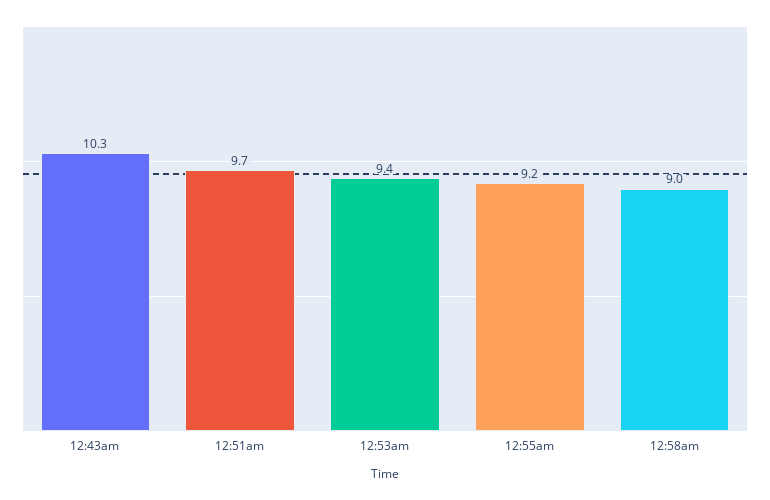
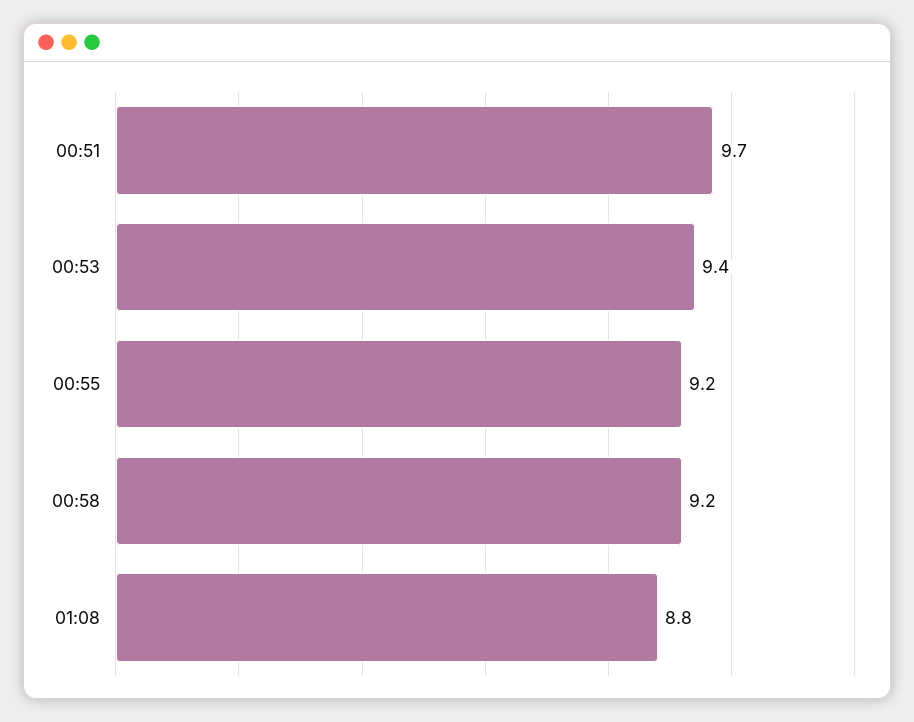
12:43am: 10.3 -> none
12:58am: 9 -> 9.2
01:08: none -> 8.8

